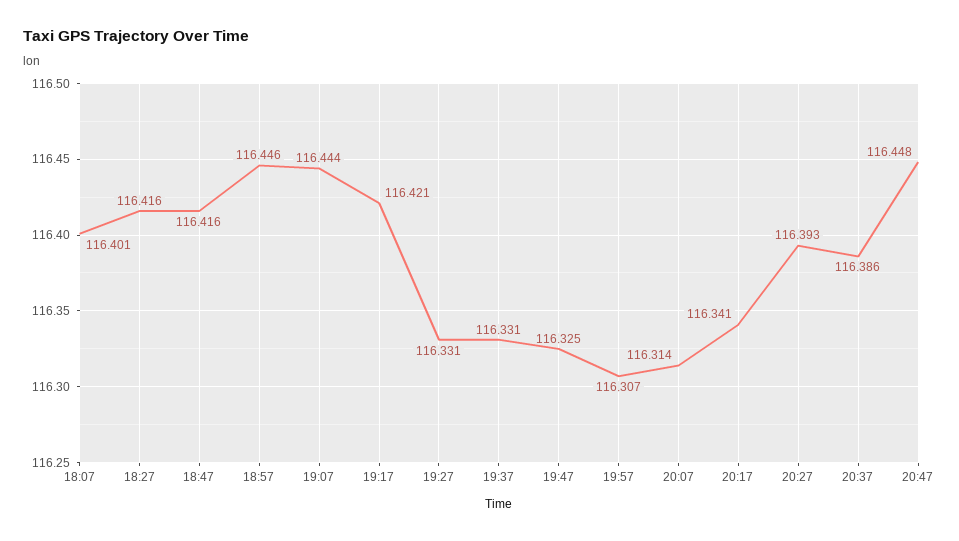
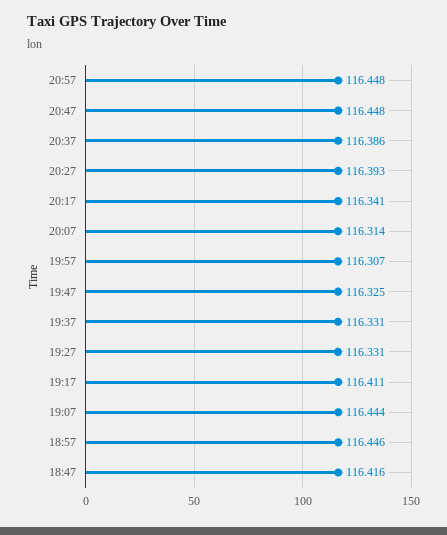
18:07: 116.401 -> none
18:27: 116.416 -> none
19:17: 116.421 -> 116.411
20:57: none -> 116.448

